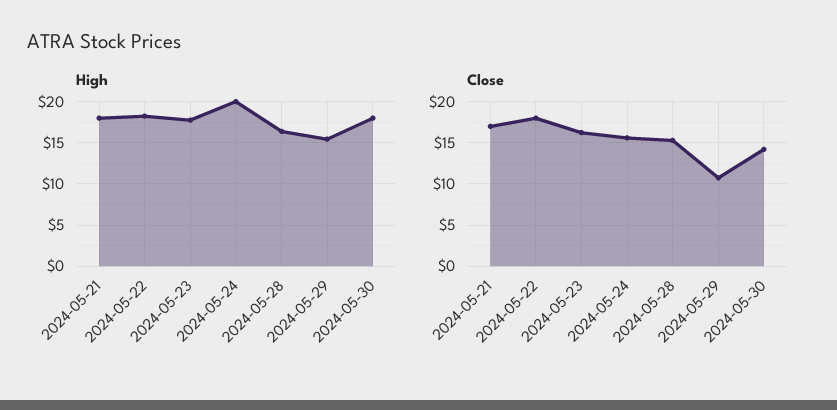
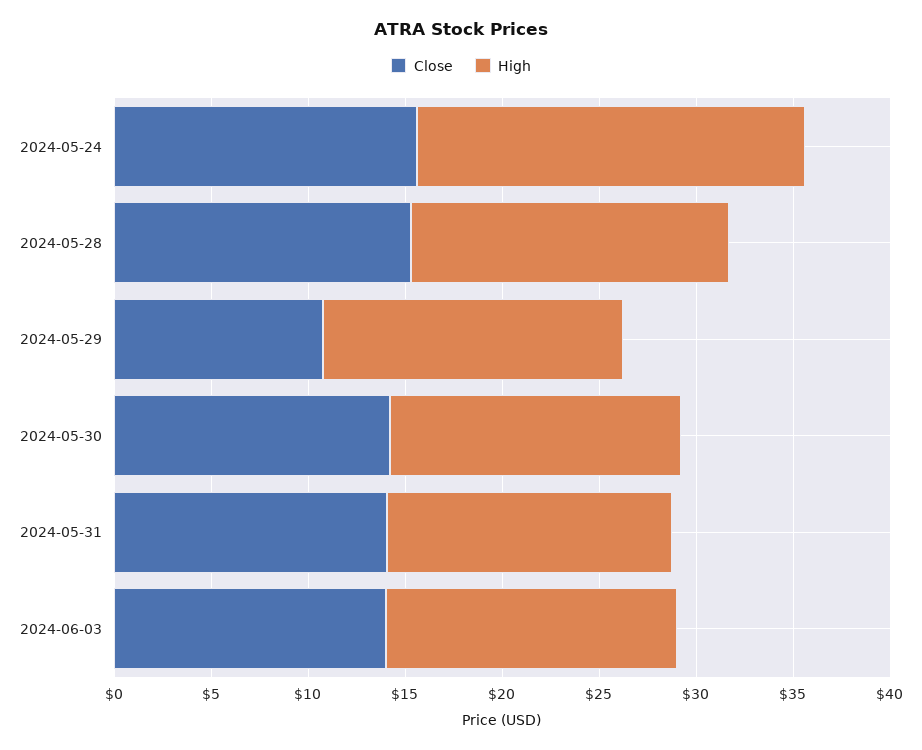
High, 2024-05-21: 18 -> none
High, 2024-05-22: 18 -> none
High, 2024-05-23: 18 -> none
High, 2024-05-30: 18 -> 15
Close, 2024-05-21: 17 -> none
Close, 2024-05-22: 18 -> none
Close, 2024-05-23: 16 -> none
Close, 2024-05-31: none -> 14
High, 2024-05-31: none -> 15
Close, 2024-06-03: none -> 14
High, 2024-06-03: none -> 15

